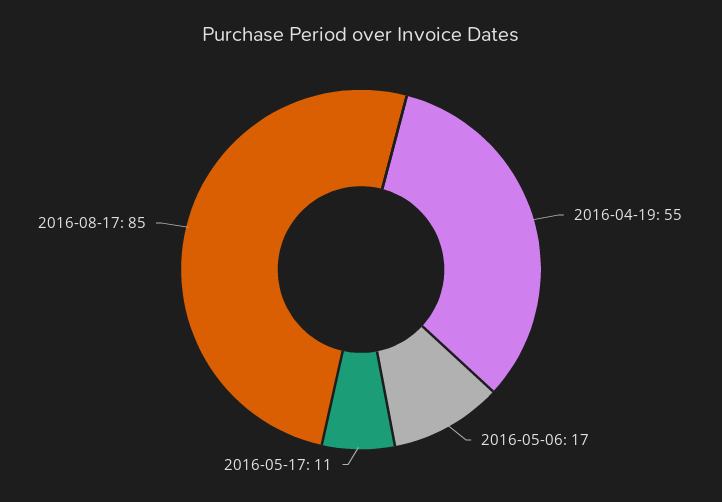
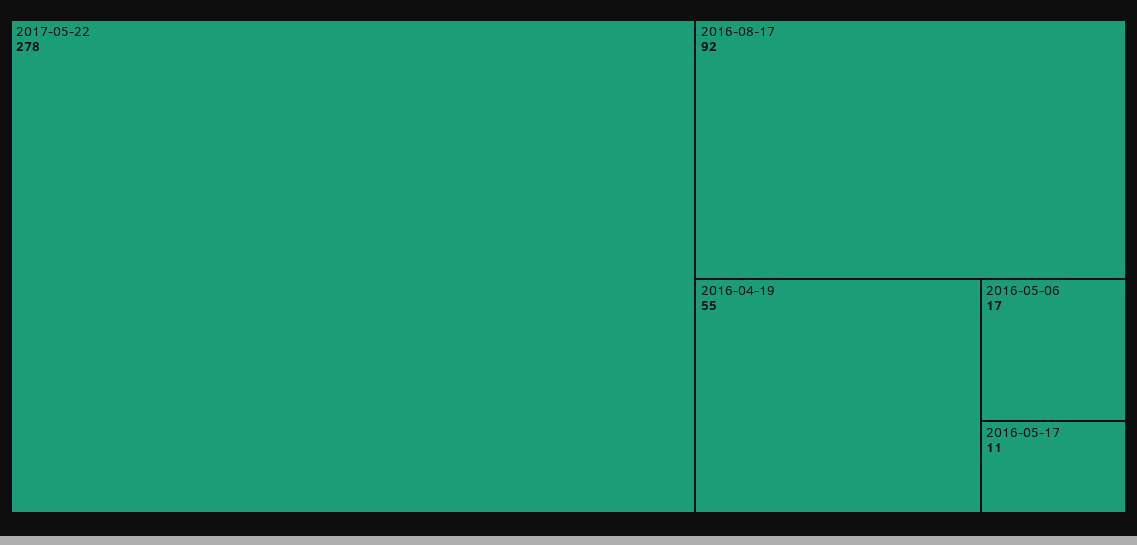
2016-08-17: 85 -> 92
2017-05-22: none -> 278

